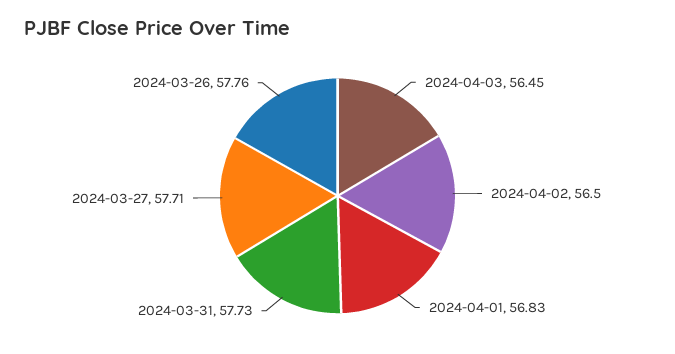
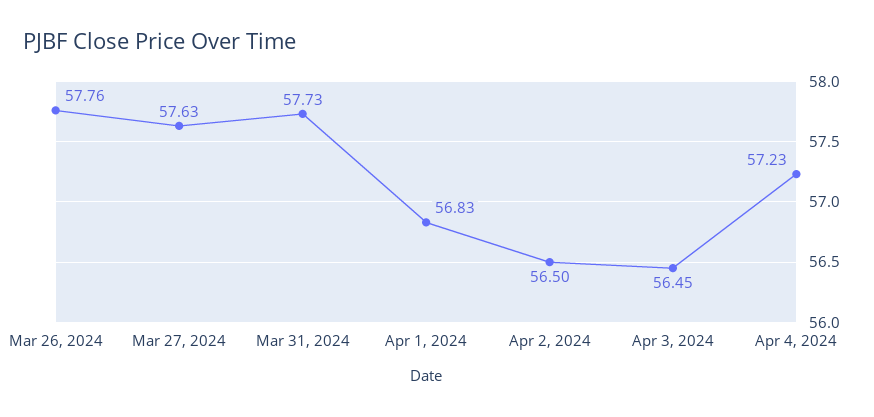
2024-03-27: 57.71 -> 57.63
Apr 4, 2024: none -> 57.23

